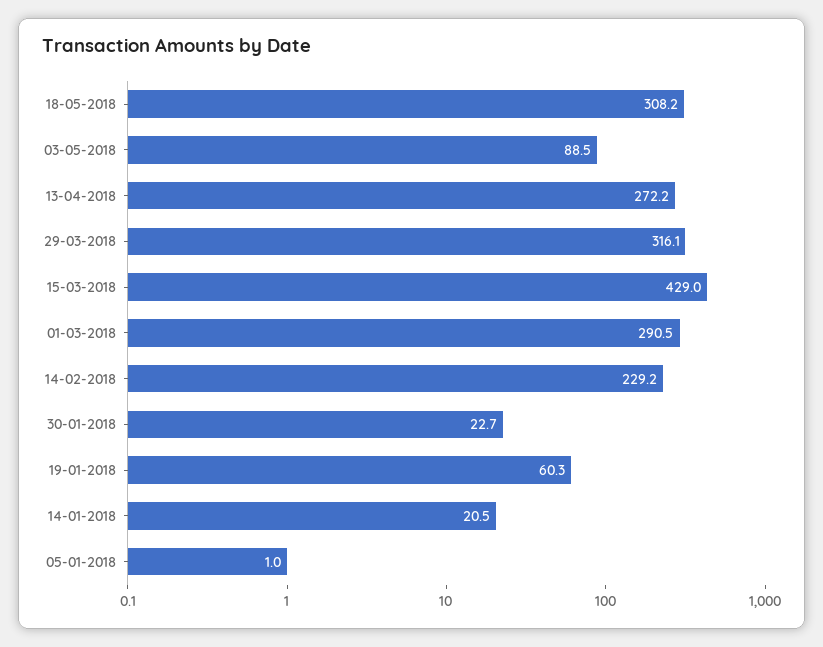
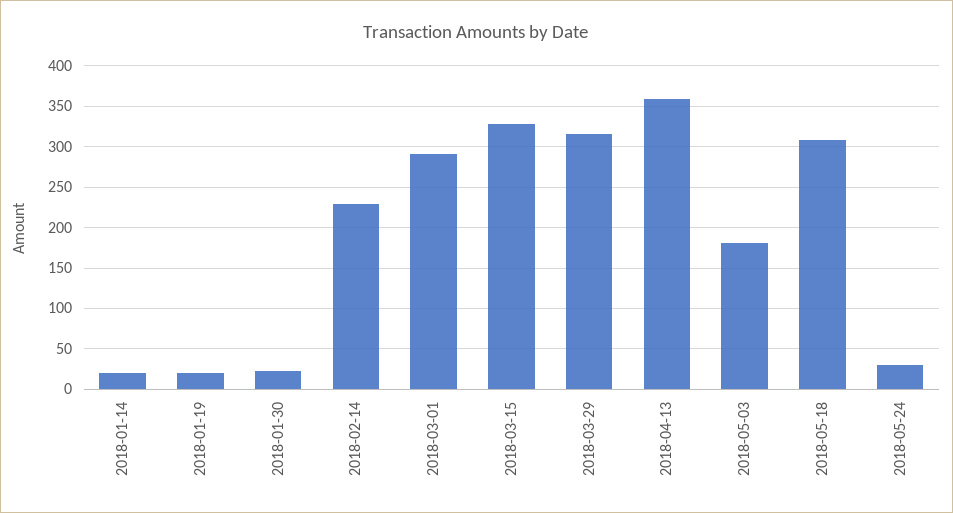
03-05-2018: 88.5 -> 180
13-04-2018: 272.2 -> 360
15-03-2018: 429 -> 330
19-01-2018: 60.3 -> 20
05-01-2018: 1 -> none
2018-05-24: none -> 30

